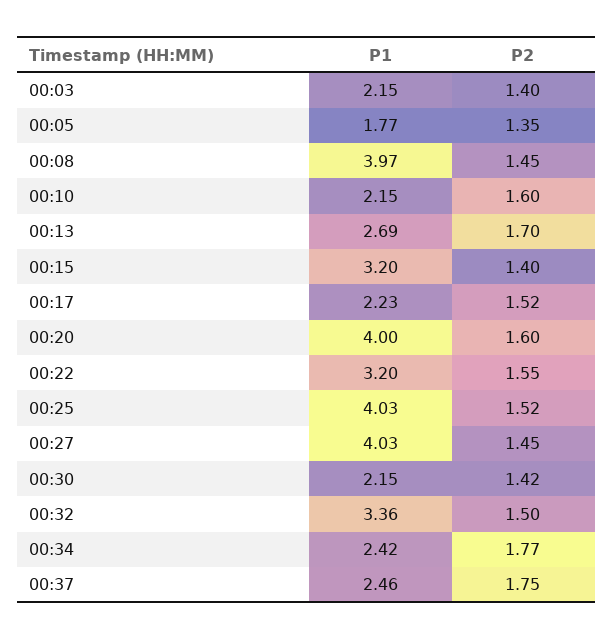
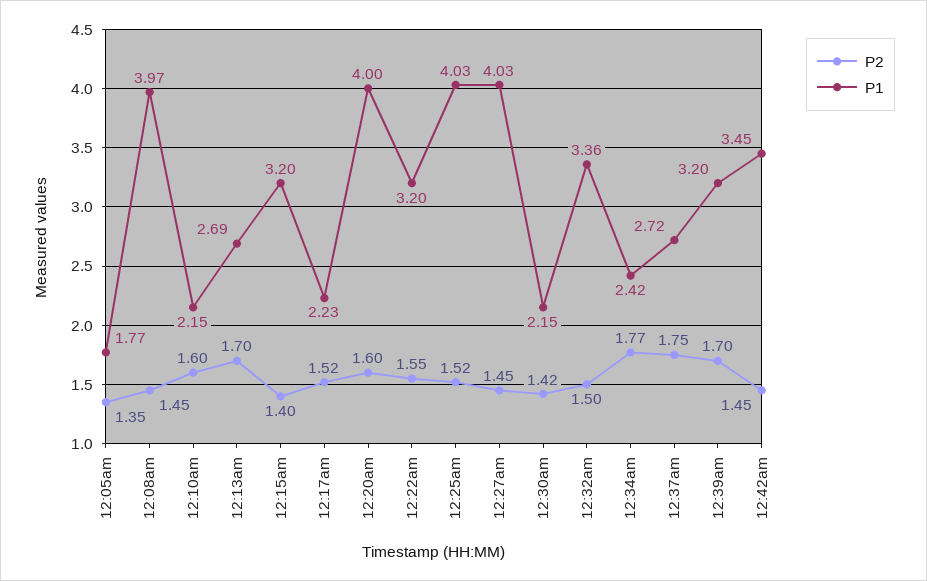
P1, 00:03: 2.15 -> none
P2, 00:03: 1.4 -> none
P1, 00:37: 2.46 -> 2.72
P2, 12:39am: none -> 1.7
P1, 12:39am: none -> 3.2
P2, 12:42am: none -> 1.45
P1, 12:42am: none -> 3.45

